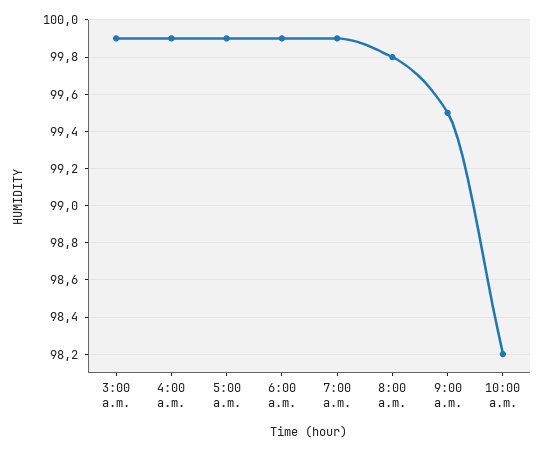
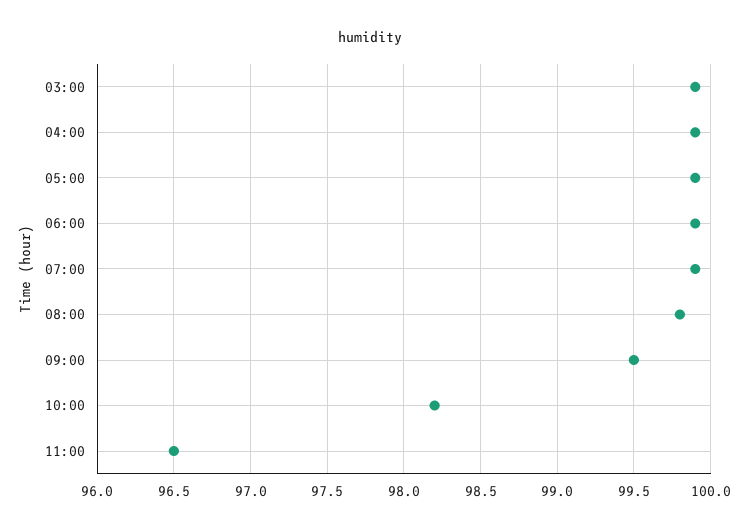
11:00: none -> 96.5

